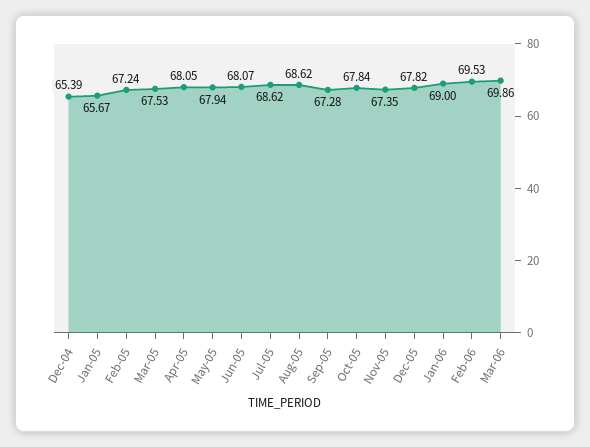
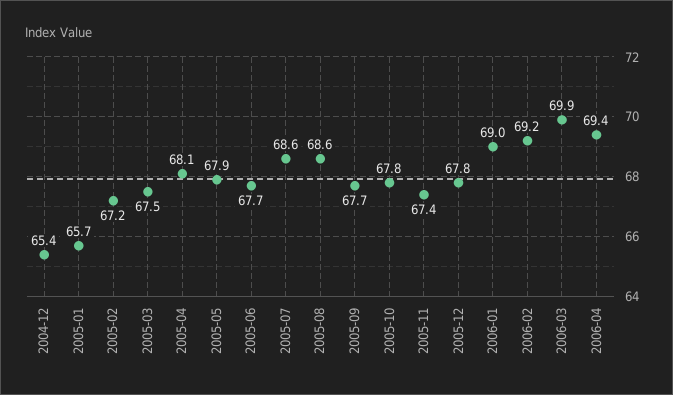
Jun-05: 68.07 -> 67.7
Sep-05: 67.28 -> 67.7
Feb-06: 69.53 -> 69.2
2006-04: none -> 69.4

